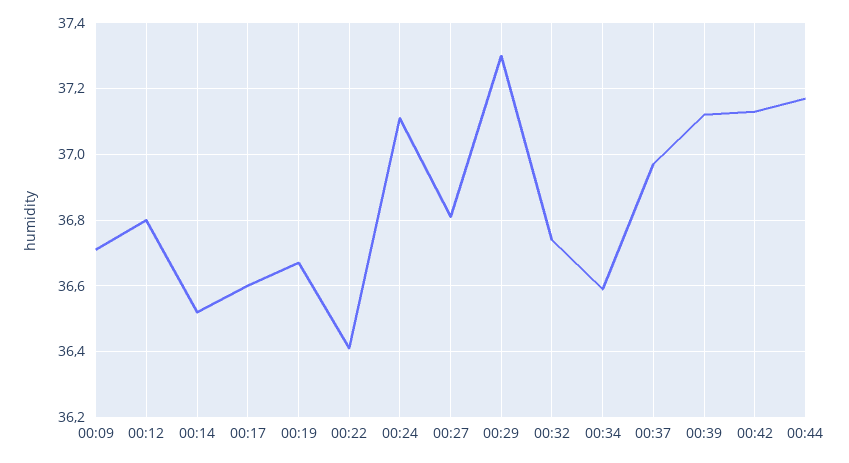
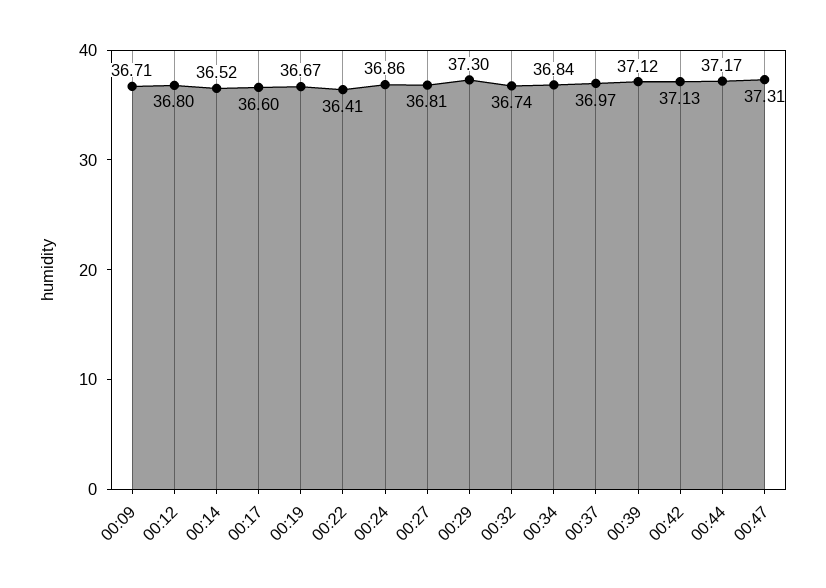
00:24: 37.1 -> 36.86
00:34: 36.6 -> 36.84
00:47: none -> 37.31

